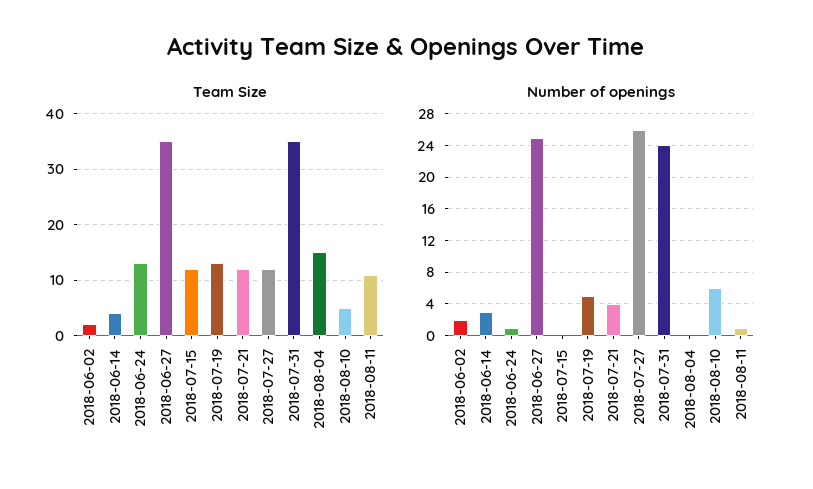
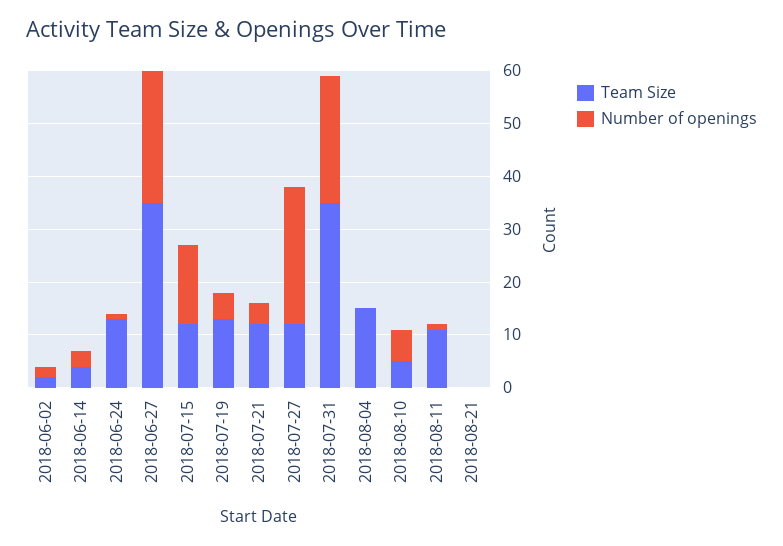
Number of openings, 2018-07-15: 0 -> 15
Team Size, 2018-08-21: none -> 0
Number of openings, 2018-08-21: none -> 0

